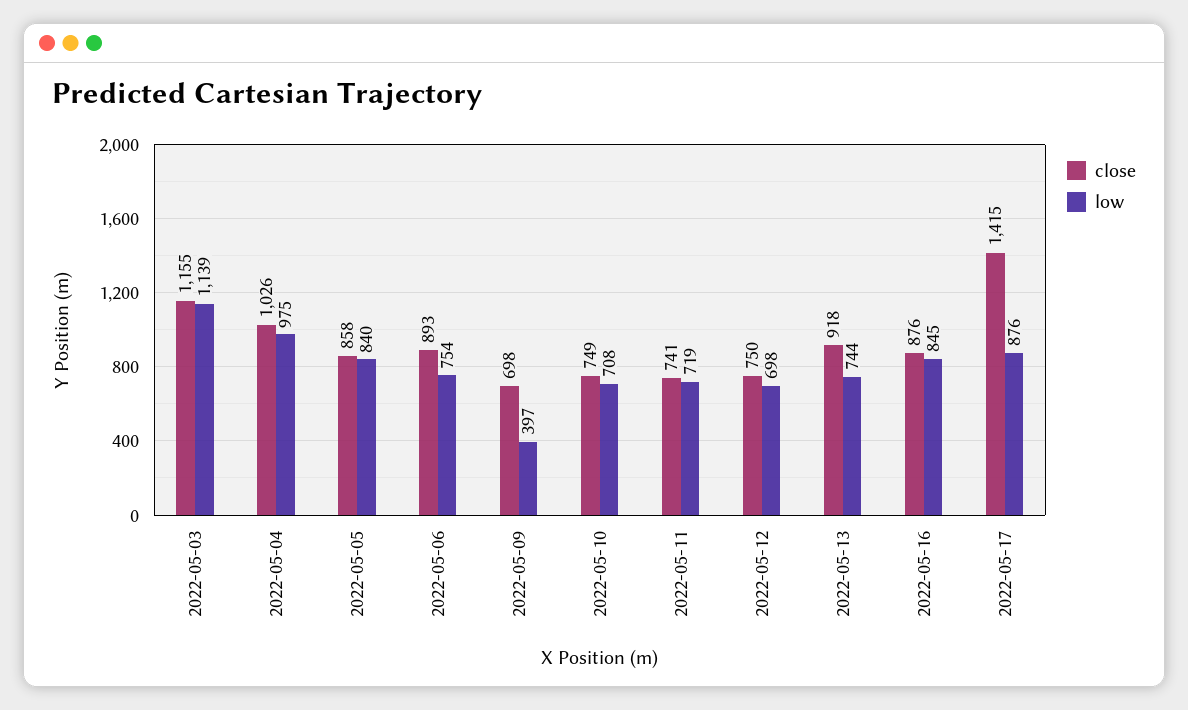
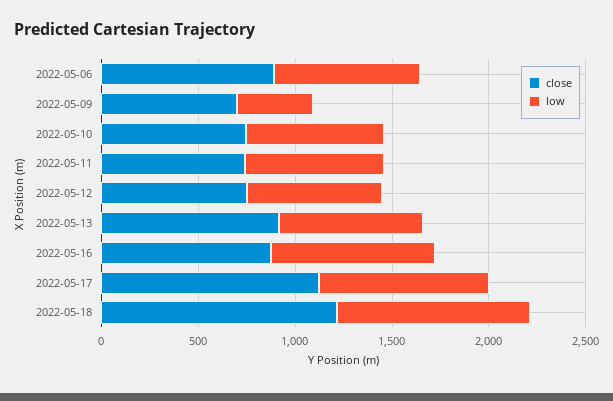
close, 2022-05-03: 1155 -> none
low, 2022-05-03: 1139 -> none
close, 2022-05-04: 1026 -> none
low, 2022-05-04: 975 -> none
close, 2022-05-05: 858 -> none
low, 2022-05-05: 840 -> none
close, 2022-05-17: 1415 -> 1100
close, 2022-05-18: none -> 1200
low, 2022-05-18: none -> 1000

